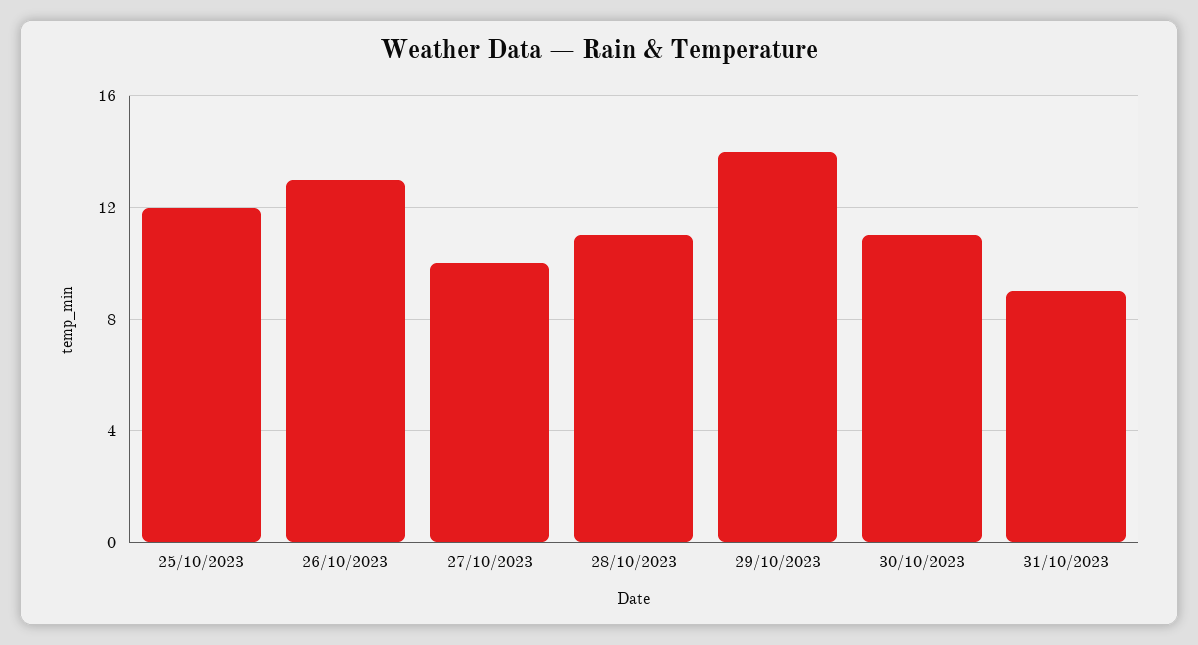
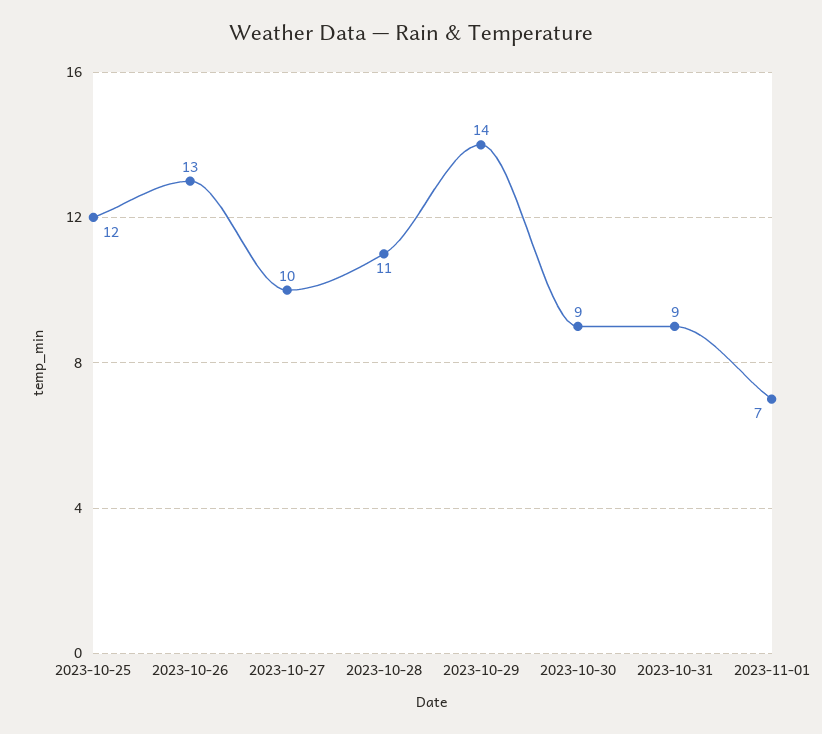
30/10/2023: 11 -> 9
2023-11-01: none -> 7

